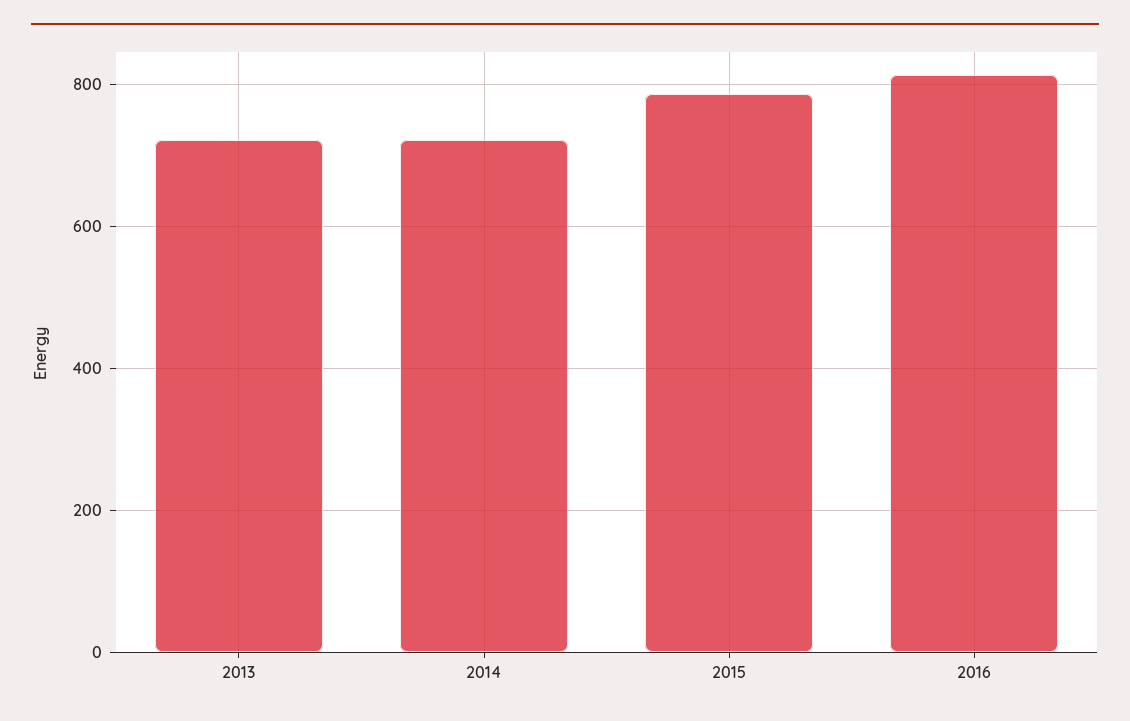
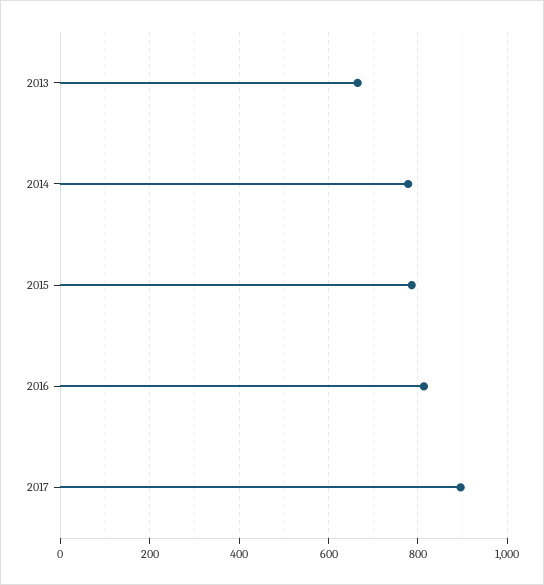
2013: 720 -> 660
2014: 720 -> 780
2017: none -> 900

